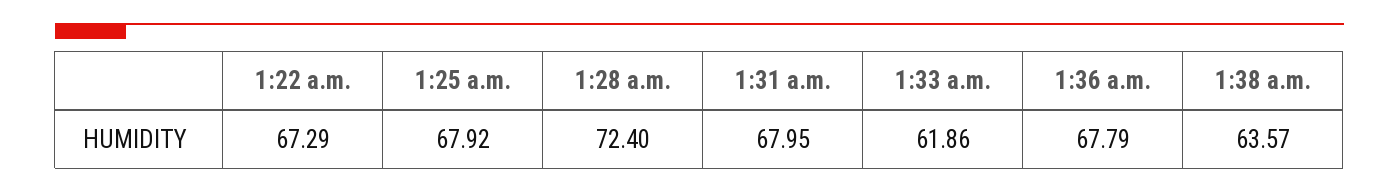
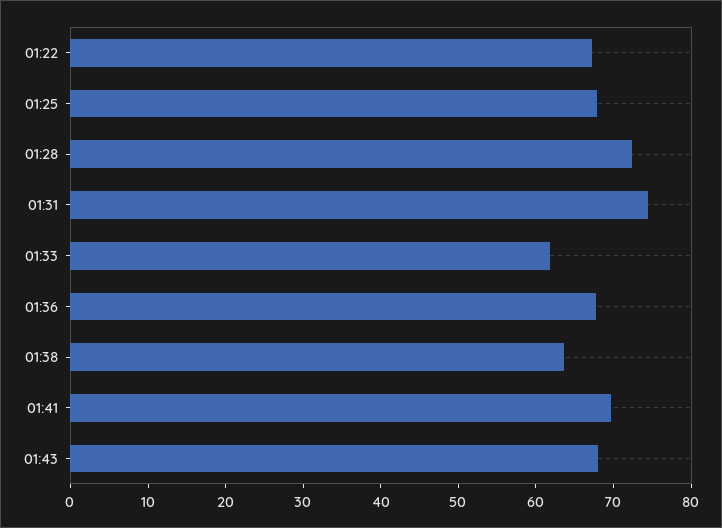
1:31 a.m.: 67.95 -> 74
01:41: none -> 70
01:43: none -> 68

